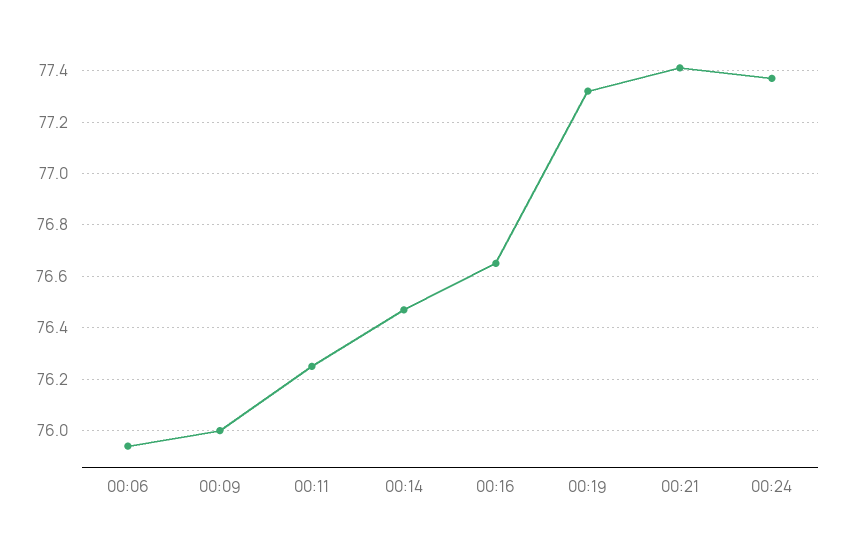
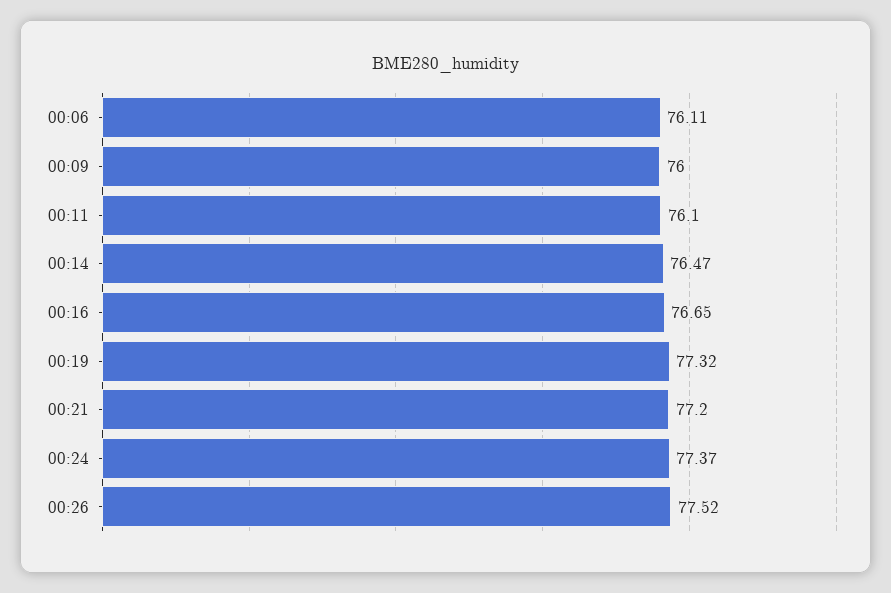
00:06: 75.95 -> 76.11
00:11: 76.25 -> 76.1
00:21: 77.4 -> 77.2
00:26: none -> 77.52

